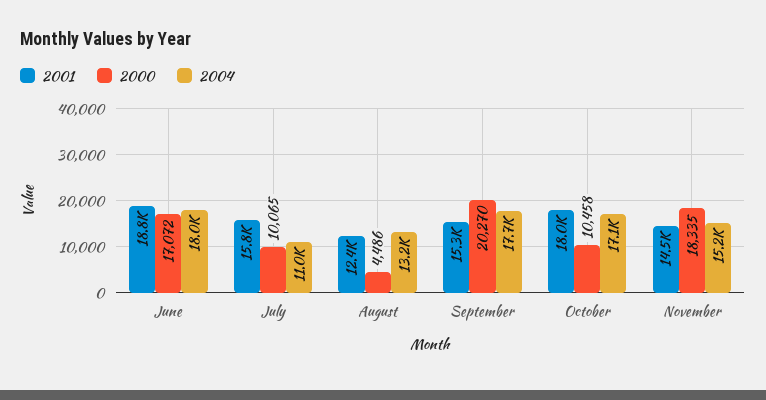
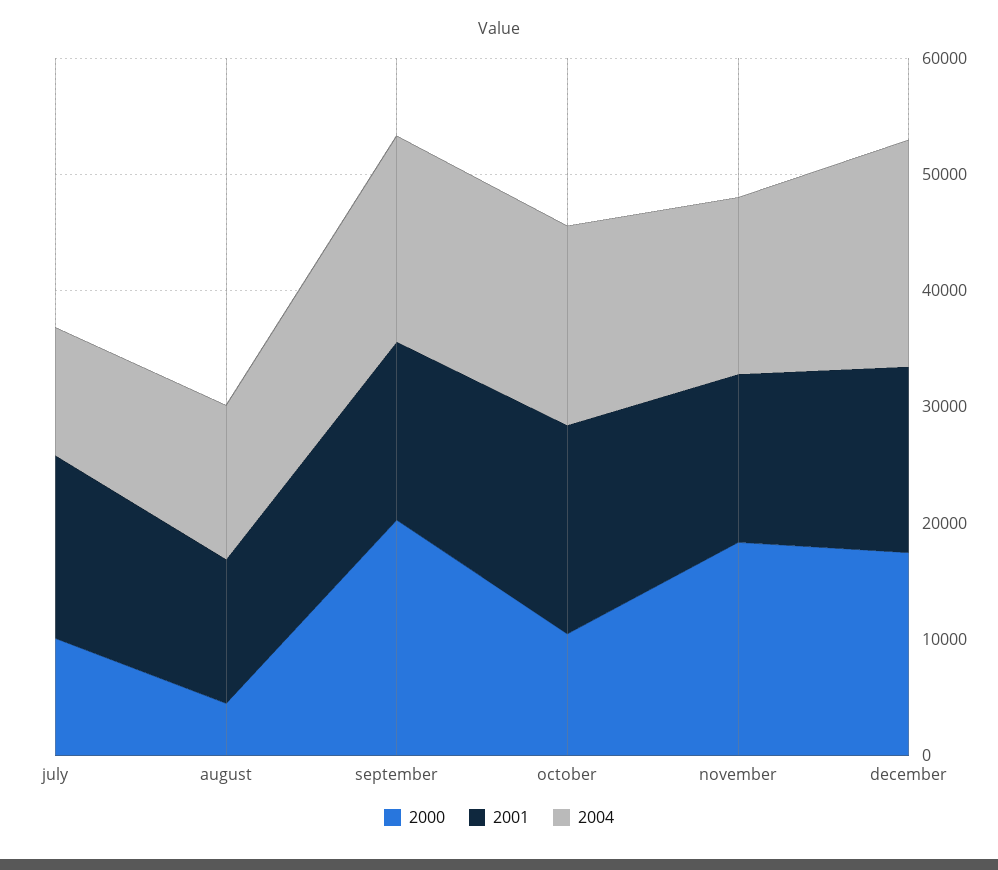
2001, June: 18800 -> none
2000, June: 17072 -> none
2004, June: 18000 -> none
2000, december: none -> 18000
2001, december: none -> 16000
2004, december: none -> 20000

